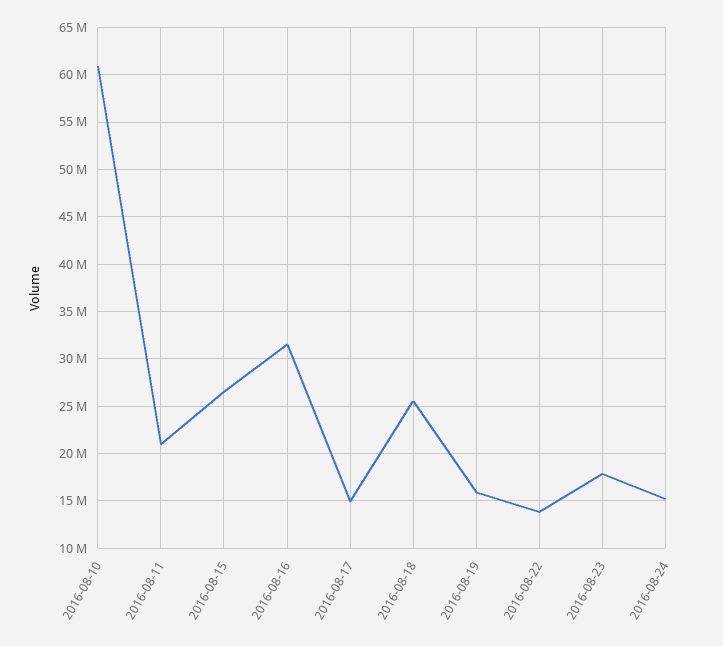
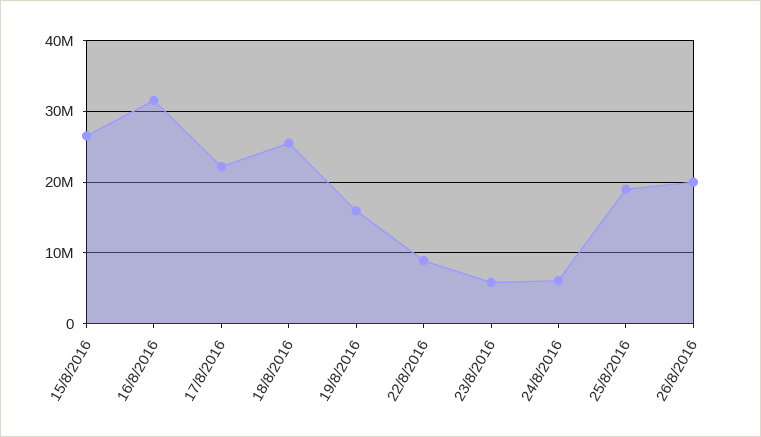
2016-08-10: 61000000 -> none
2016-08-11: 21000000 -> none
2016-08-17: 15000000 -> 22000000
2016-08-22: 14000000 -> 9000000
2016-08-23: 18000000 -> 6000000
2016-08-24: 15000000 -> 6000000
25/8/2016: none -> 19000000
26/8/2016: none -> 20000000

